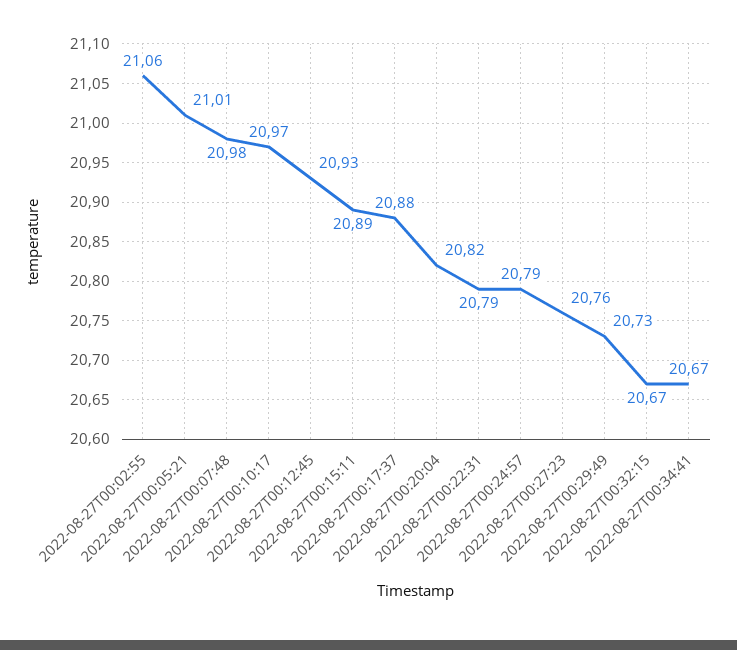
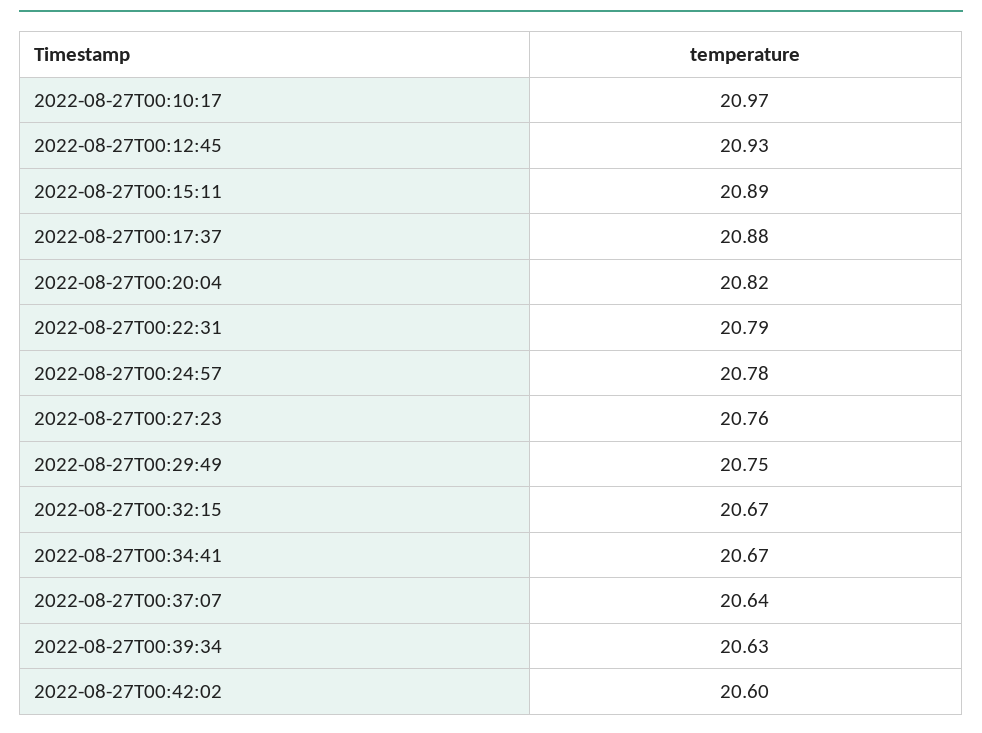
2022-08-27T00:02:55: 21.06 -> none
2022-08-27T00:05:21: 21.01 -> none
2022-08-27T00:07:48: 20.98 -> none
2022-08-27T00:24:57: 20.79 -> 20.78
2022-08-27T00:29:49: 20.73 -> 20.75
2022-08-27T00:37:07: none -> 20.64
2022-08-27T00:39:34: none -> 20.63
2022-08-27T00:42:02: none -> 20.6

